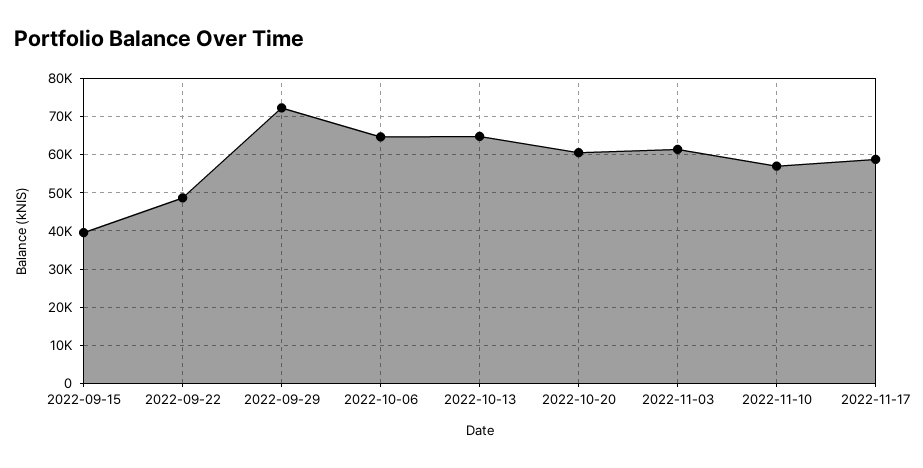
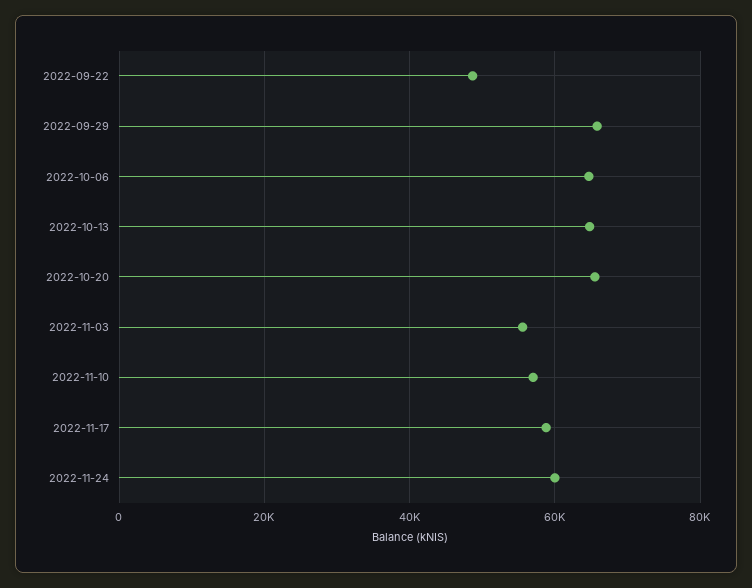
2022-09-15: 40000 -> none
2022-09-29: 72000 -> 66000
2022-10-20: 60000 -> 66000
2022-11-03: 62000 -> 56000
2022-11-24: none -> 60000

